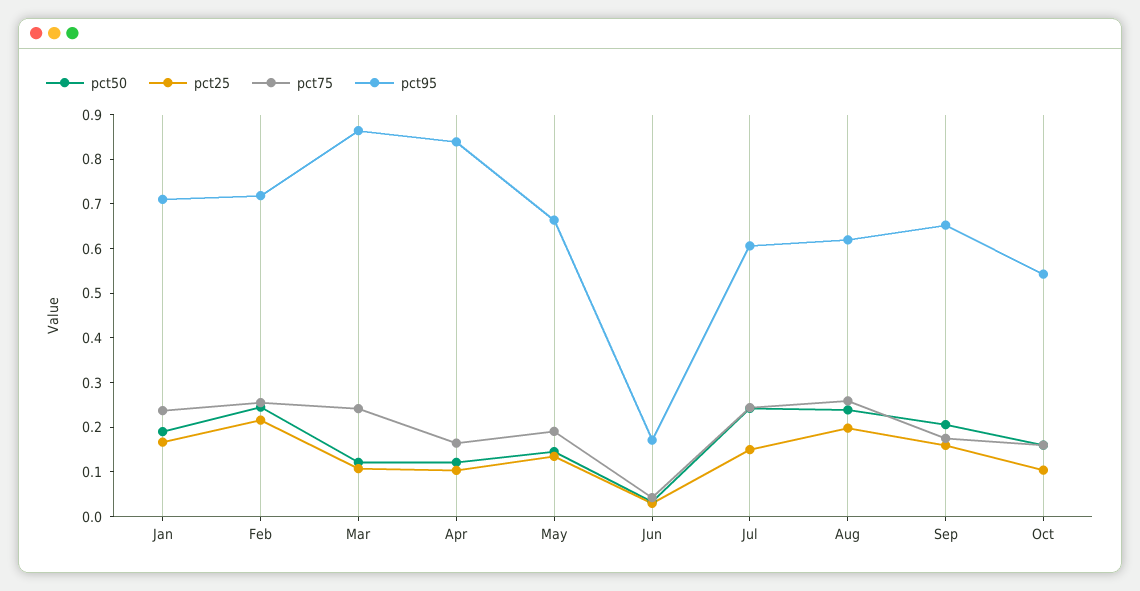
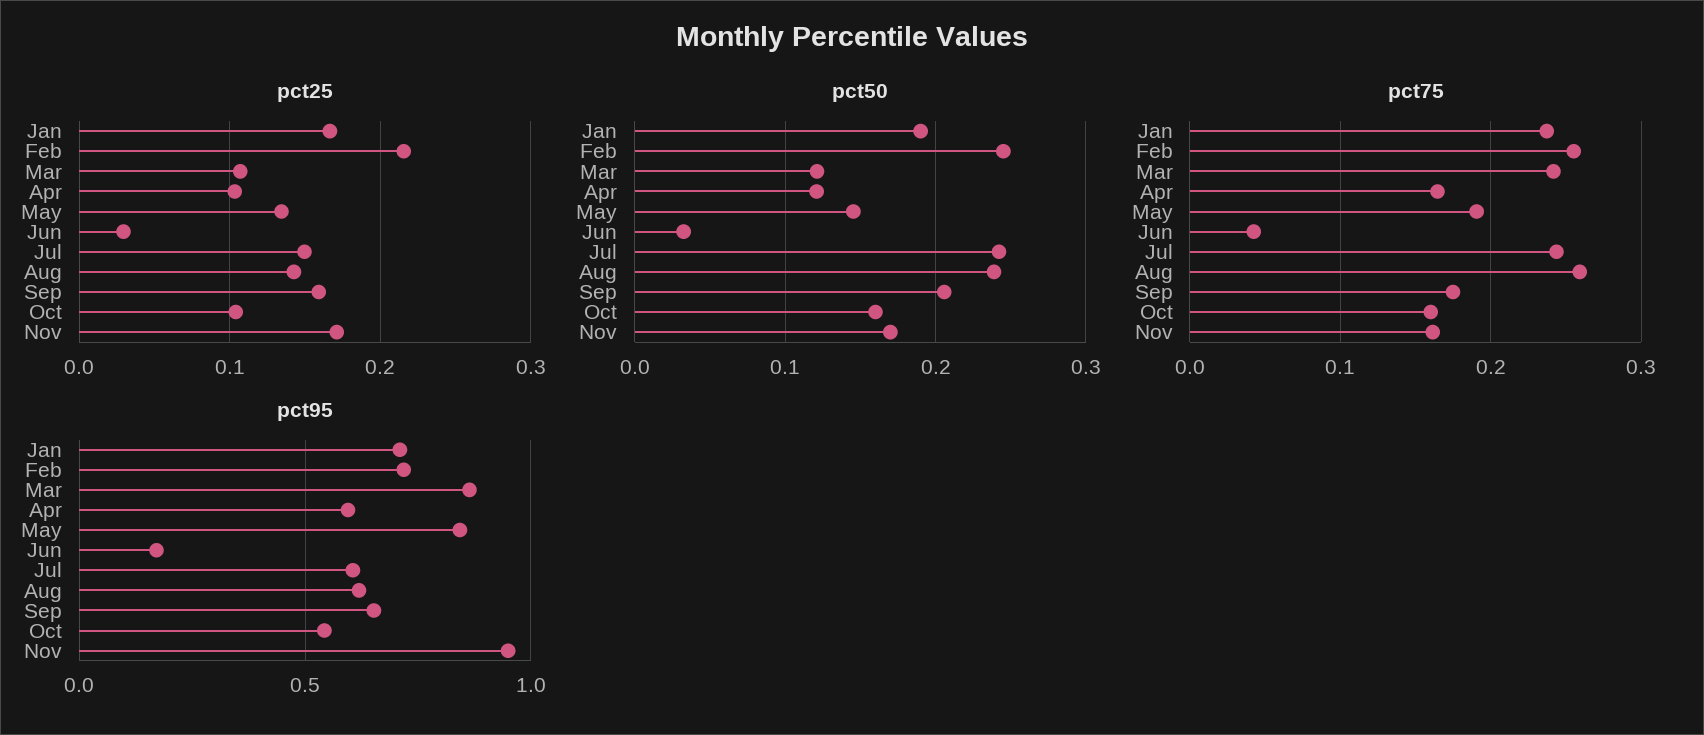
pct95, Apr: 0.84 -> 0.6
pct95, May: 0.66 -> 0.85
pct25, Aug: 0.2 -> 0.14
pct25, Nov: none -> 0.17
pct50, Nov: none -> 0.17
pct75, Nov: none -> 0.16
pct95, Nov: none -> 0.95

